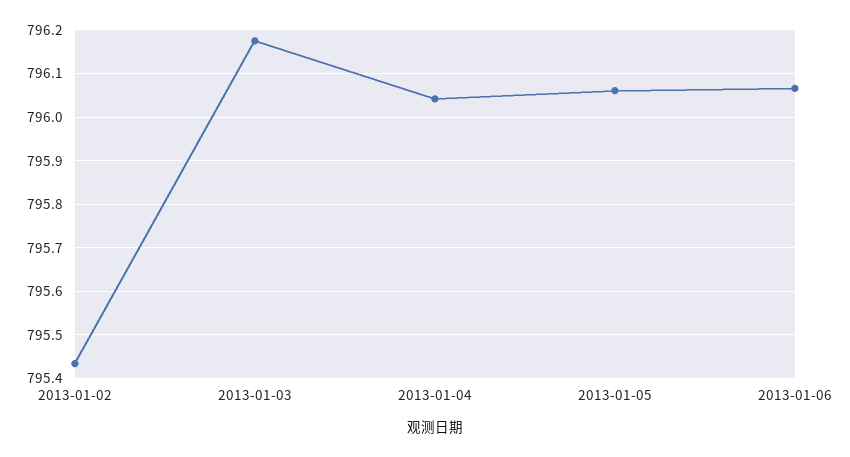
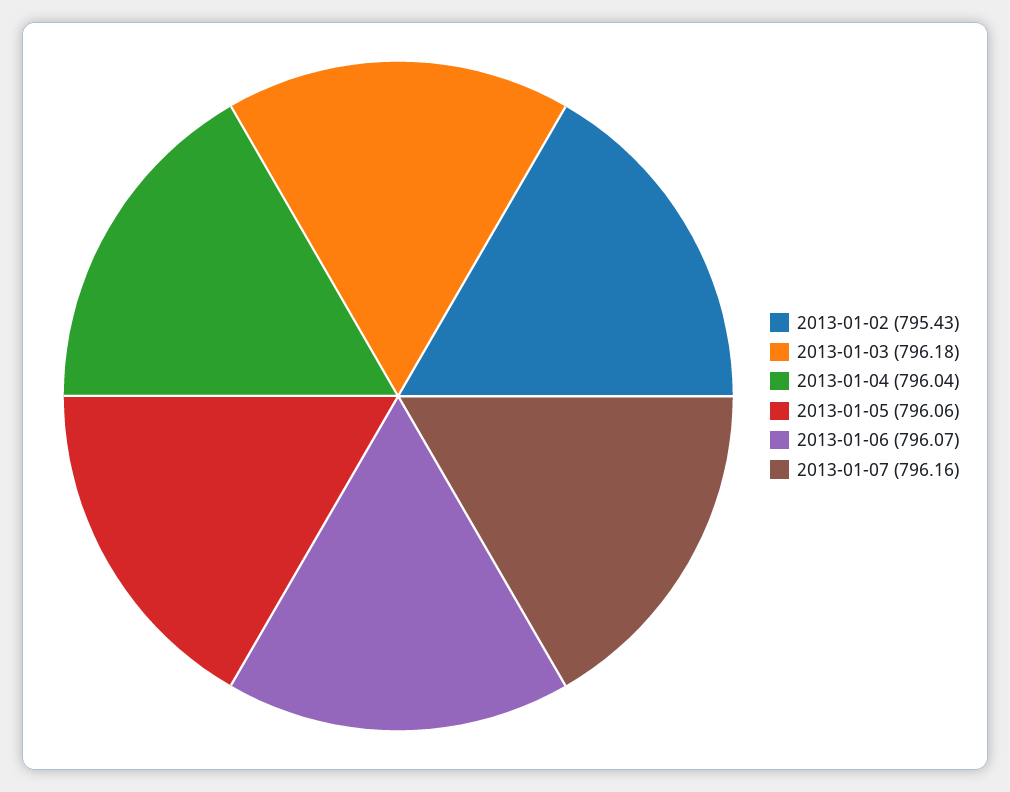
2013-01-07: none -> 796.16

